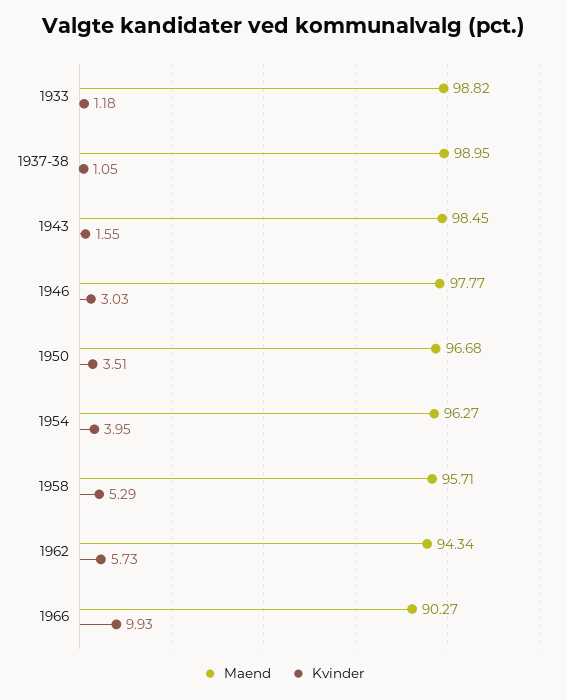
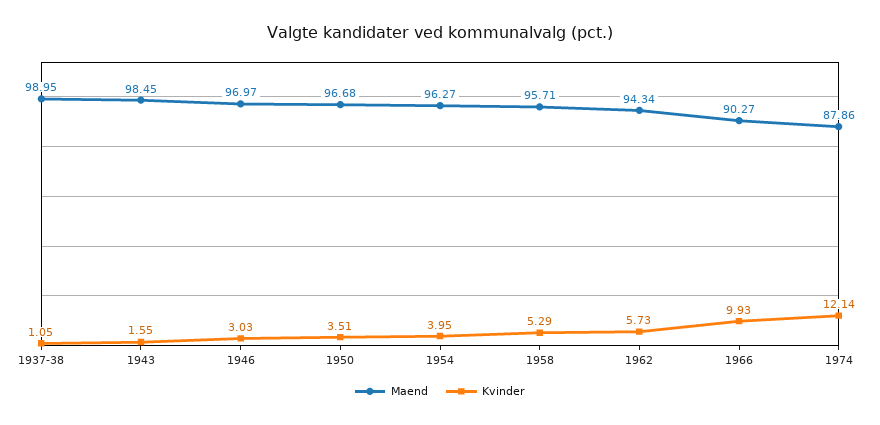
Maend, 1933: 98.82 -> none
Kvinder, 1933: 1.18 -> none
Maend, 1946: 97.77 -> 96.97
Maend, 1974: none -> 87.86
Kvinder, 1974: none -> 12.14

